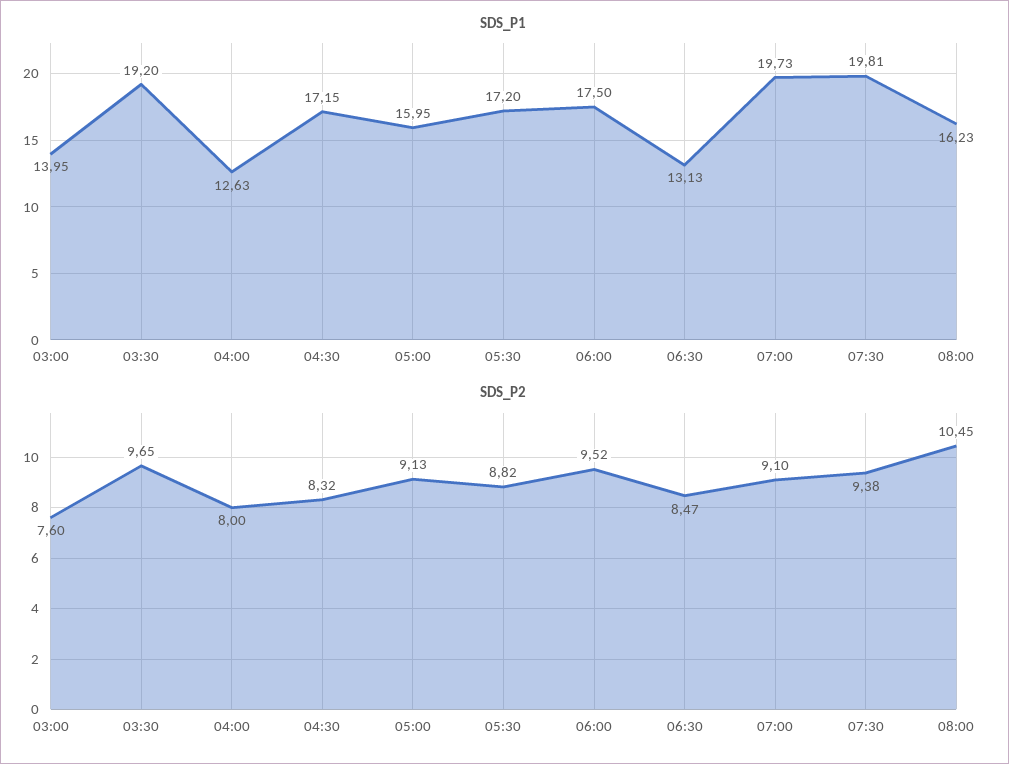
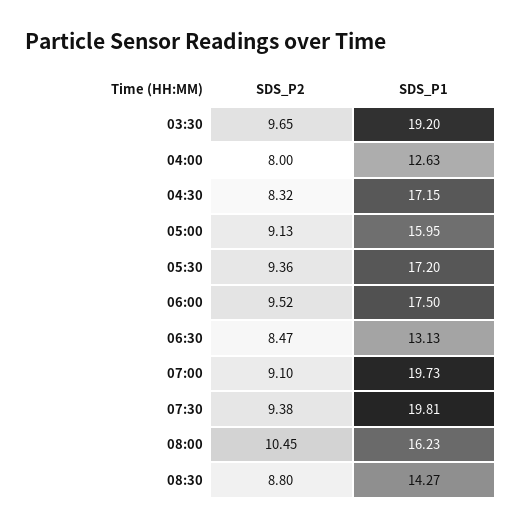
SDS_P1, 03:00: 13.95 -> none
SDS_P2, 03:00: 7.6 -> none
SDS_P2, 05:30: 8.82 -> 9.36
SDS_P2, 08:30: none -> 8.8
SDS_P1, 08:30: none -> 14.27

